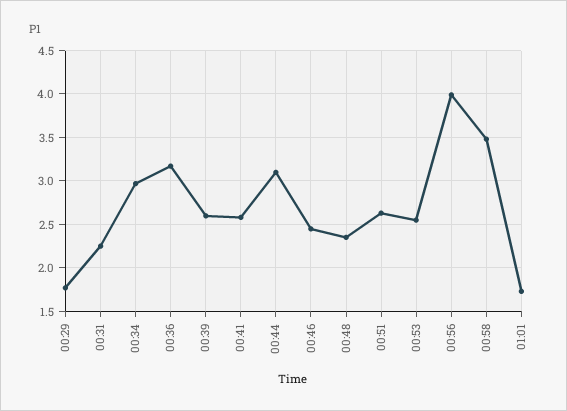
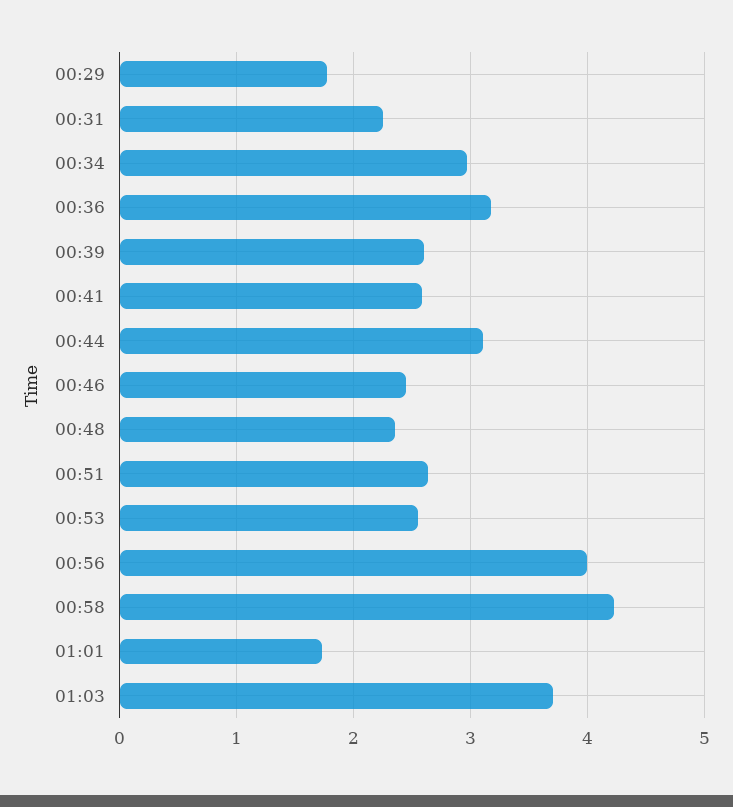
00:58: 3.5 -> 4.2
01:03: none -> 3.7

